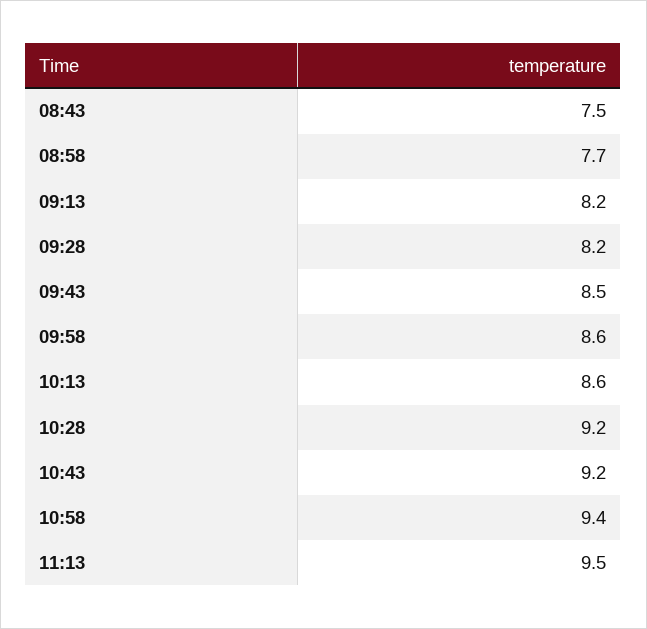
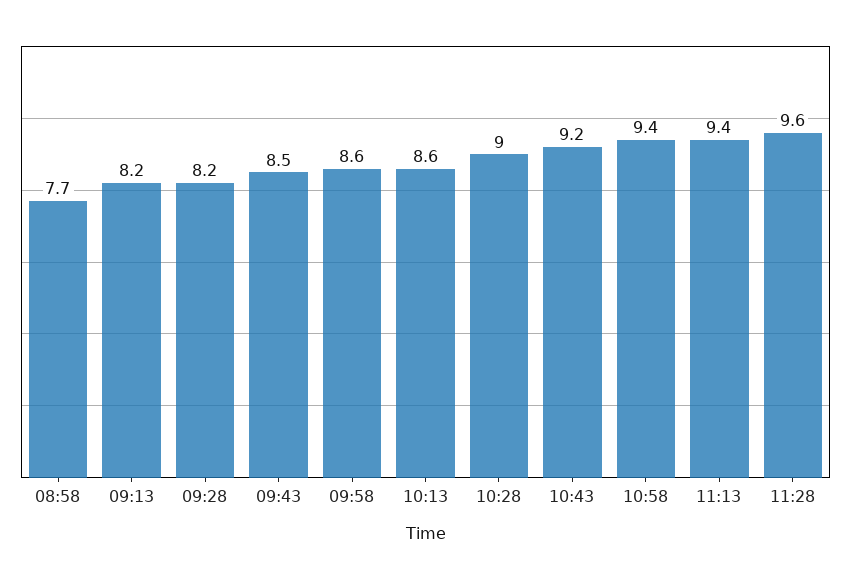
08:43: 7.5 -> none
10:28: 9.2 -> 9
11:13: 9.5 -> 9.4
11:28: none -> 9.6

